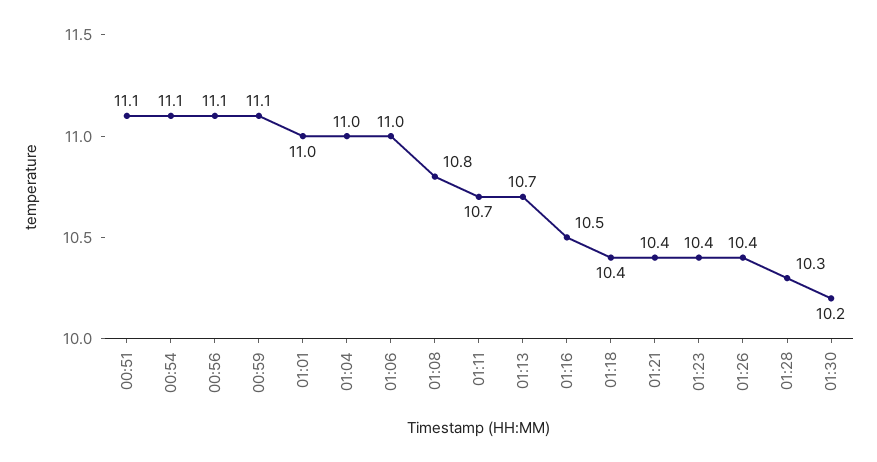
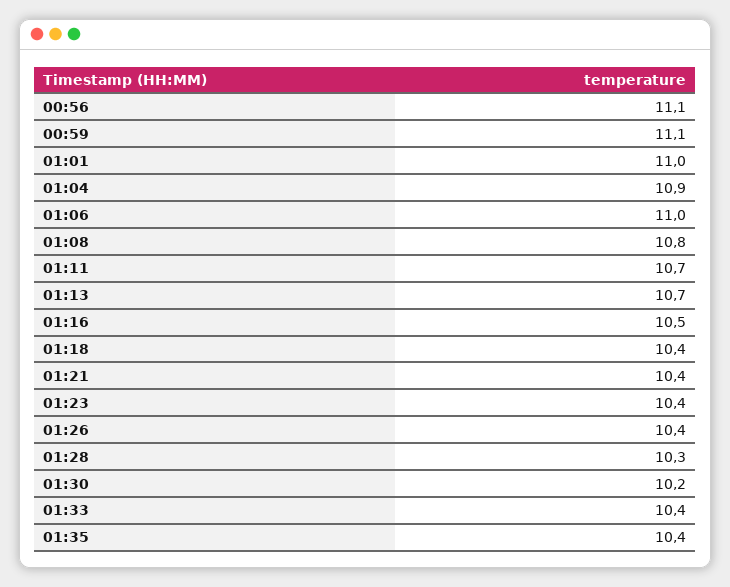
00:51: 11.1 -> none
00:54: 11.1 -> none
01:04: 11 -> 10.9
01:33: none -> 10.4
01:35: none -> 10.4

